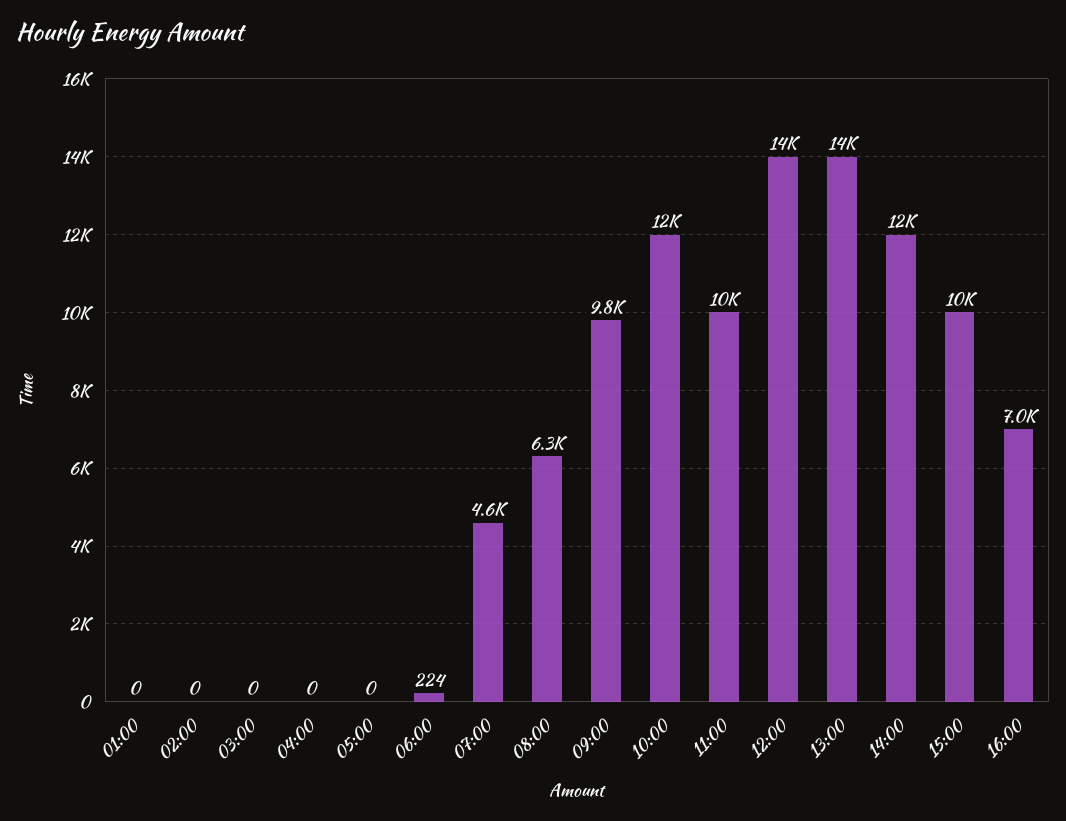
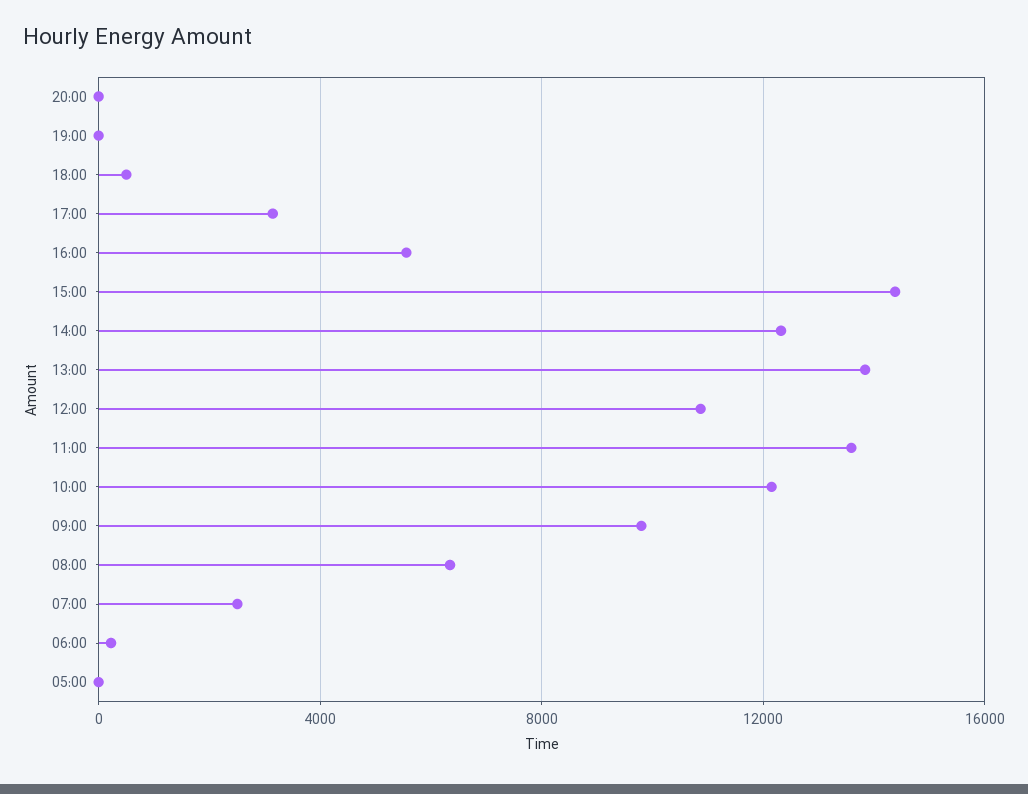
01:00: 0 -> none
02:00: 0 -> none
03:00: 0 -> none
04:00: 0 -> none
07:00: 4600 -> 2500
11:00: 10000 -> 13500
12:00: 14000 -> 11000
15:00: 10000 -> 14500
16:00: 7000 -> 5500
20:00: none -> 0
19:00: none -> 0
18:00: none -> 500
17:00: none -> 3000

